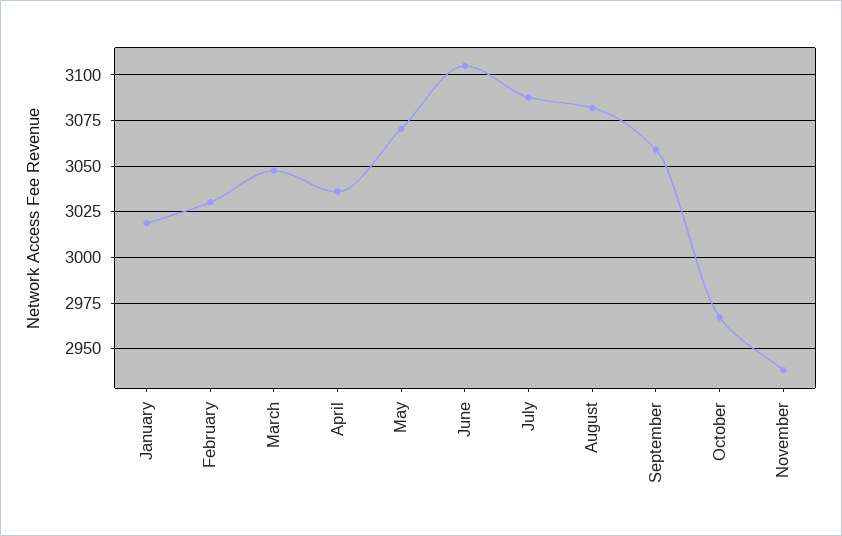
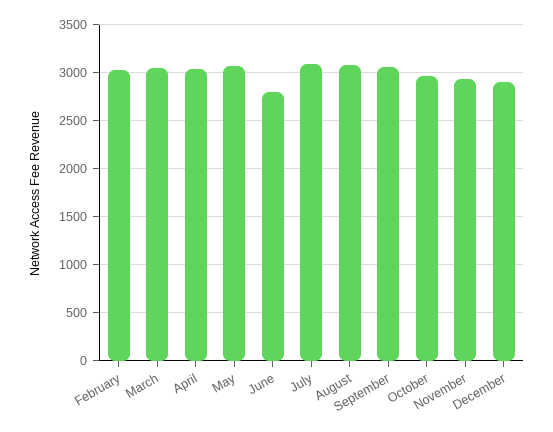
January: 3020 -> none
June: 3105 -> 2800
December: none -> 2900

